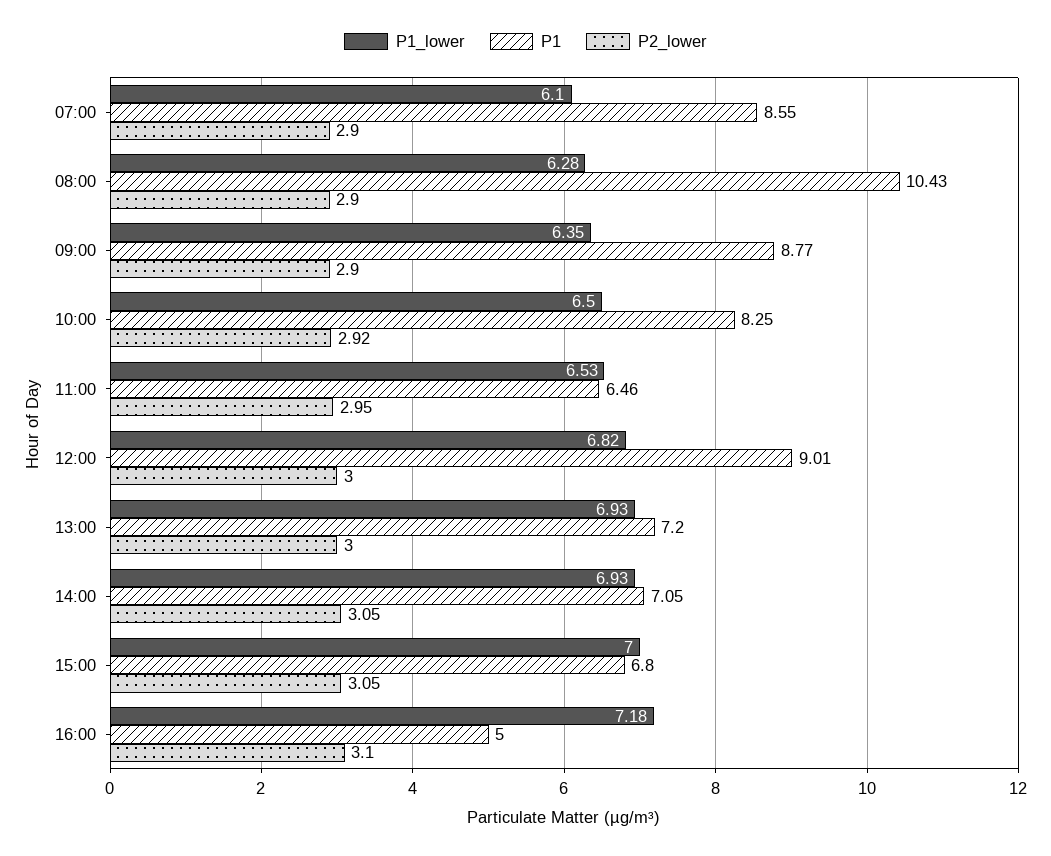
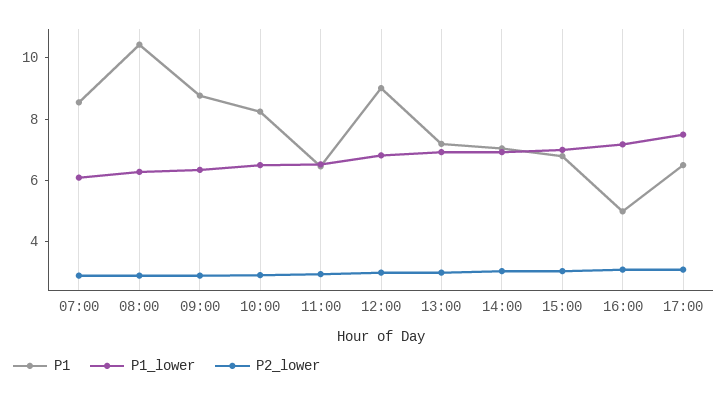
P1, 17:00: none -> 6.5
P1_lower, 17:00: none -> 7.5
P2_lower, 17:00: none -> 3

